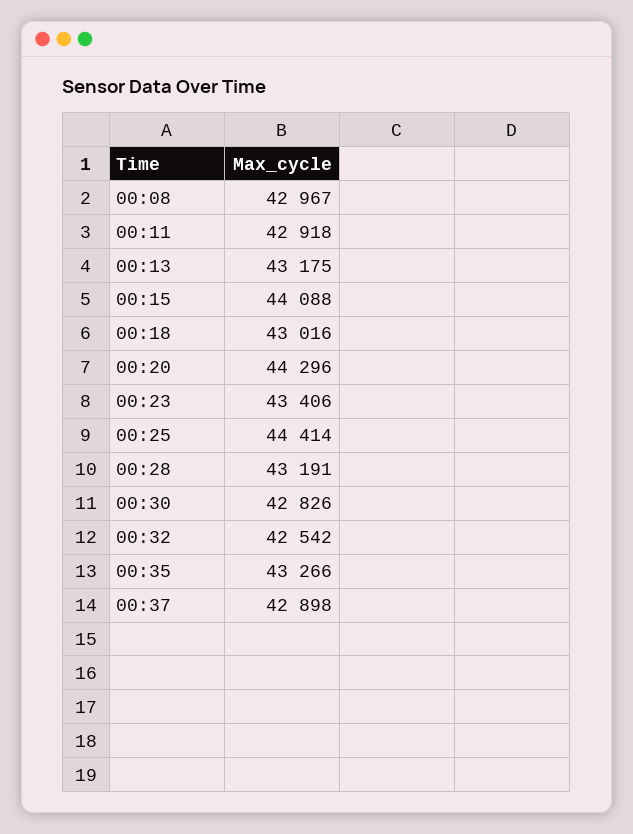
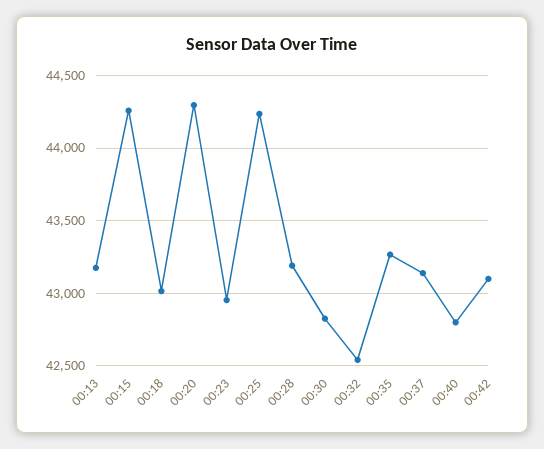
00:08: 42967 -> none
00:11: 42918 -> none
00:15: 44088 -> 44250
00:23: 43406 -> 42950
00:25: 44414 -> 44250
00:37: 42898 -> 43150
00:40: none -> 42800
00:42: none -> 43100

